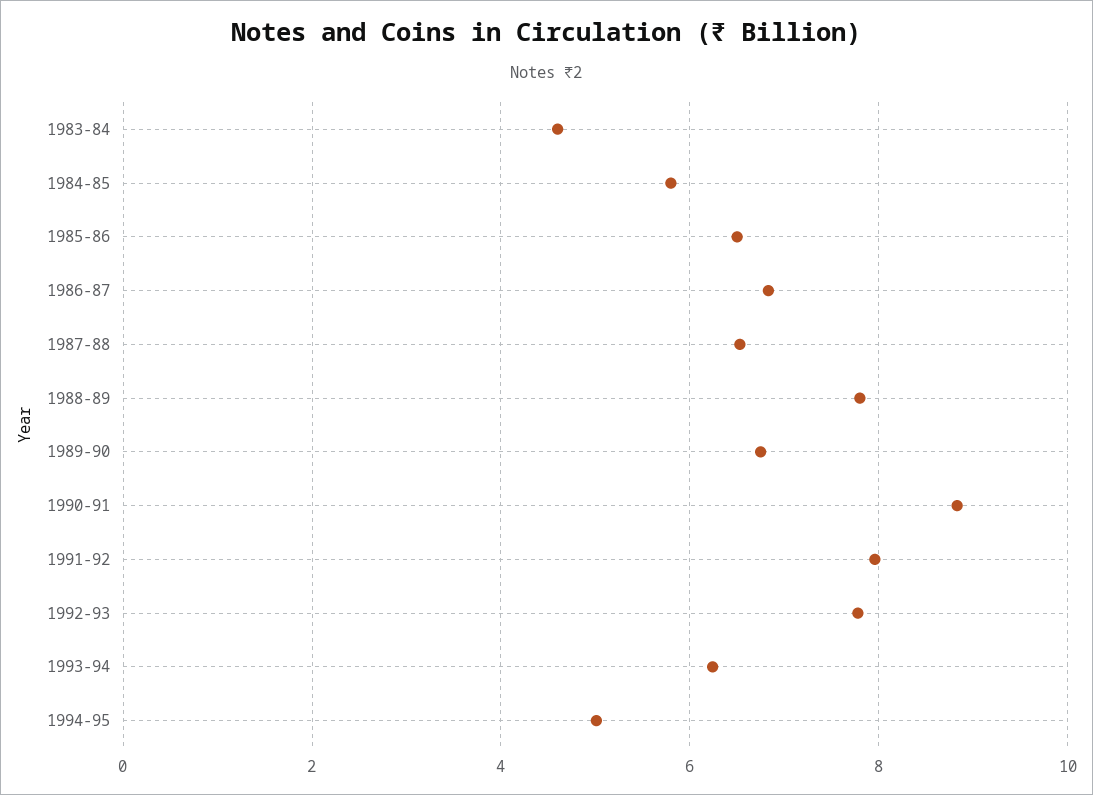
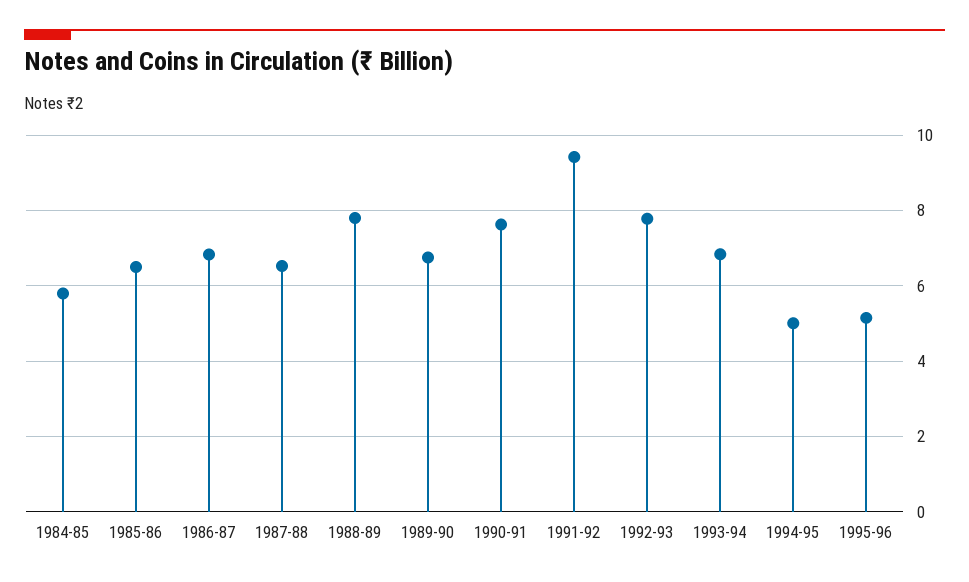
1983-84: 4.6 -> none
1990-91: 8.8 -> 7.6
1991-92: 8 -> 9.4
1993-94: 6.2 -> 6.8
1995-96: none -> 5.2

